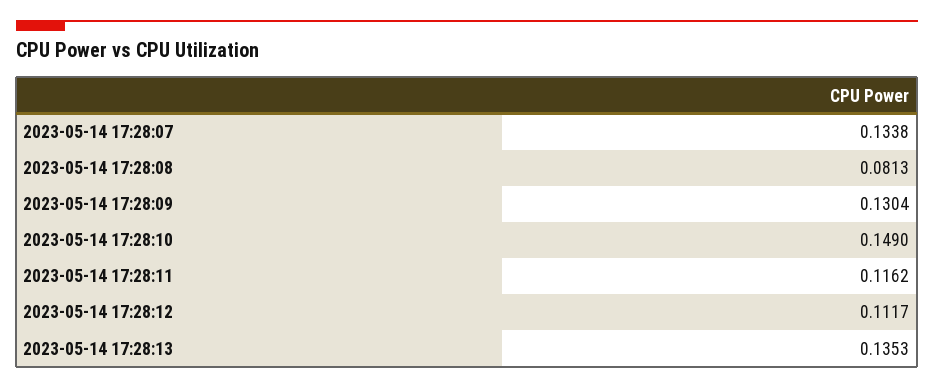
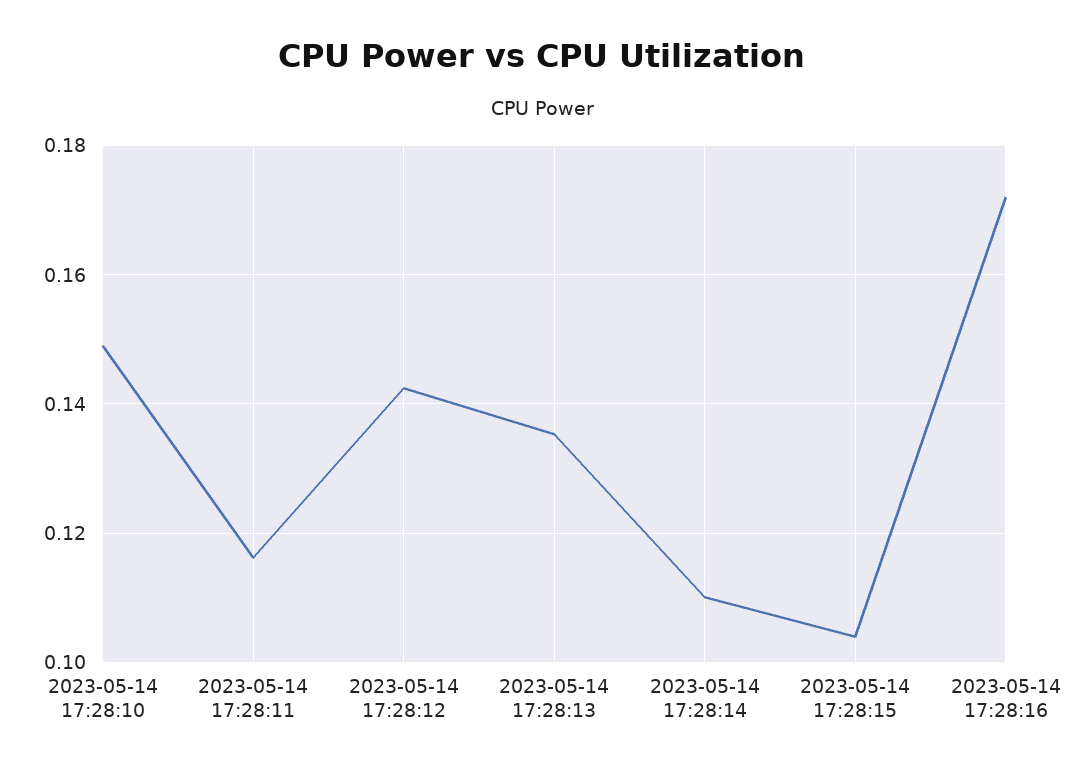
2023-05-14 17:28:07: 0.1338 -> none
2023-05-14 17:28:08: 0.0813 -> none
2023-05-14 17:28:09: 0.1304 -> none
2023-05-14 17:28:12: 0.1117 -> 0.142
2023-05-14 17:28:14: none -> 0.11
2023-05-14 17:28:15: none -> 0.104
2023-05-14 17:28:16: none -> 0.172

